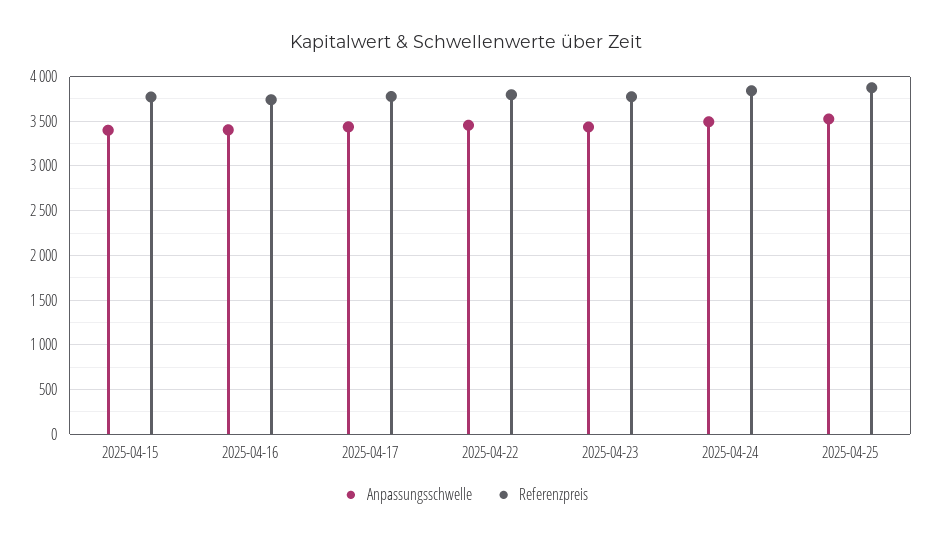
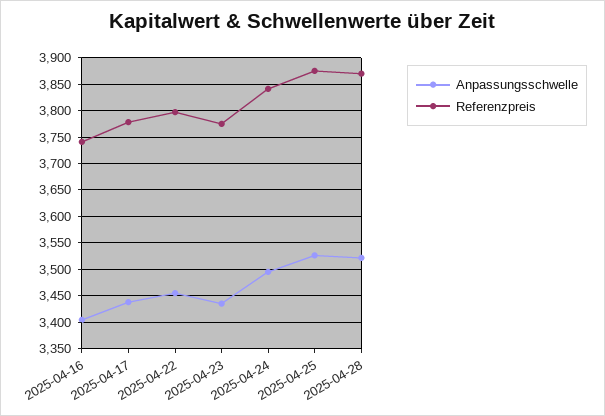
Anpassungsschwelle, 2025-04-15: 3400 -> none
Referenzpreis, 2025-04-15: 3800 -> none
Anpassungsschwelle, 2025-04-28: none -> 3525
Referenzpreis, 2025-04-28: none -> 3875

